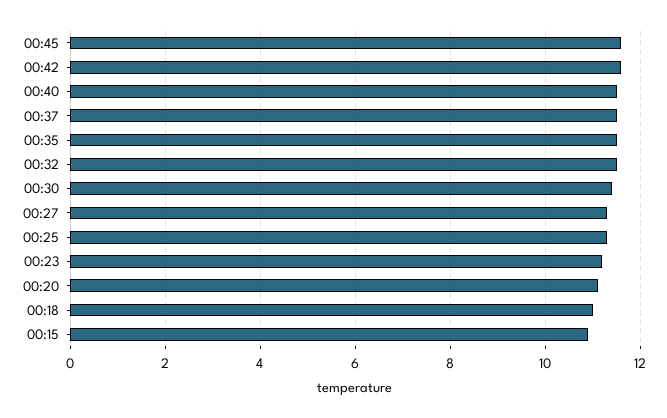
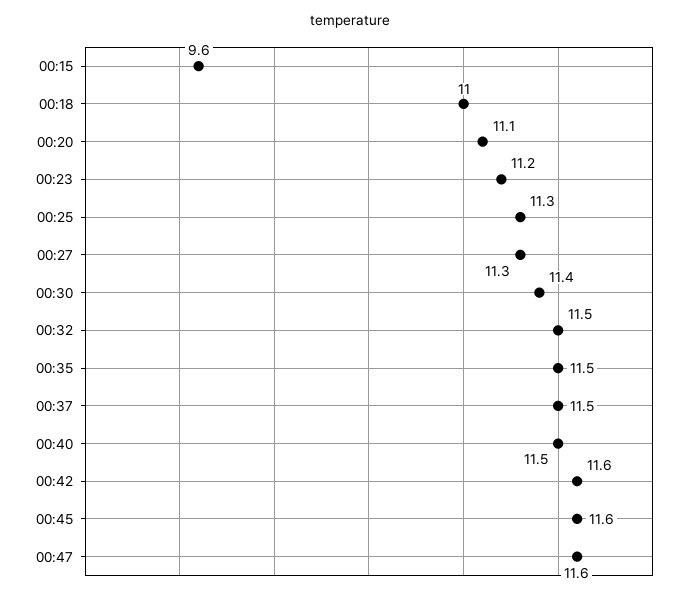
00:15: 11 -> 9.6
00:47: none -> 11.6

